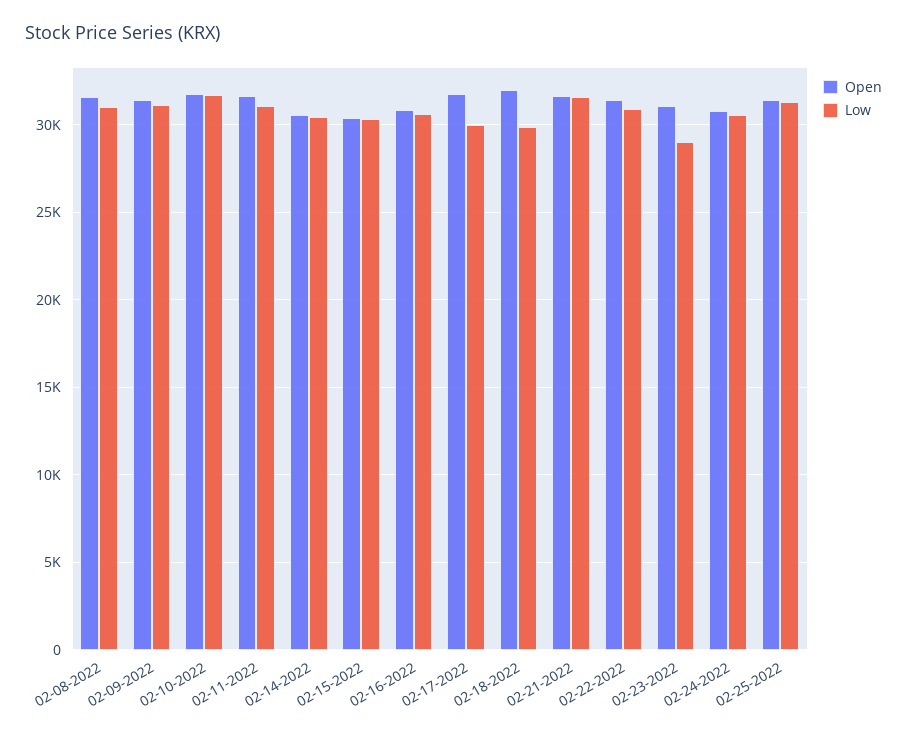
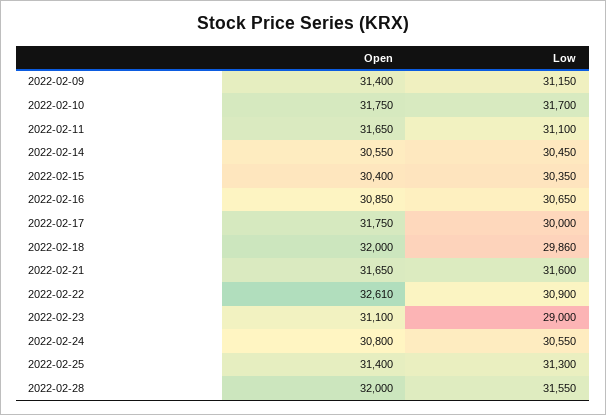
Open, 02-08-2022: 31500 -> none
Low, 02-08-2022: 31000 -> none
Open, 02-22-2022: 31500 -> 32610
Open, 2022-02-28: none -> 32000
Low, 2022-02-28: none -> 31550

